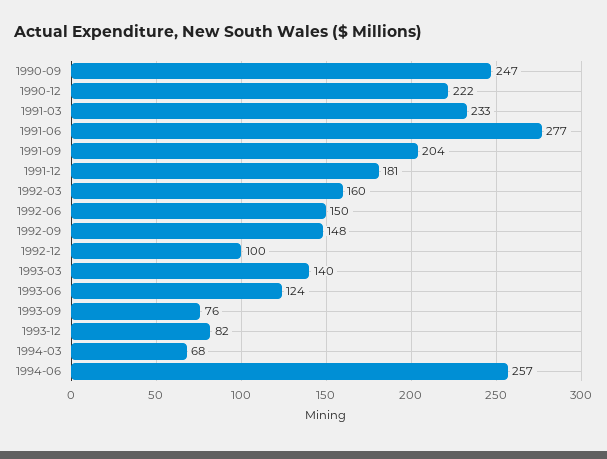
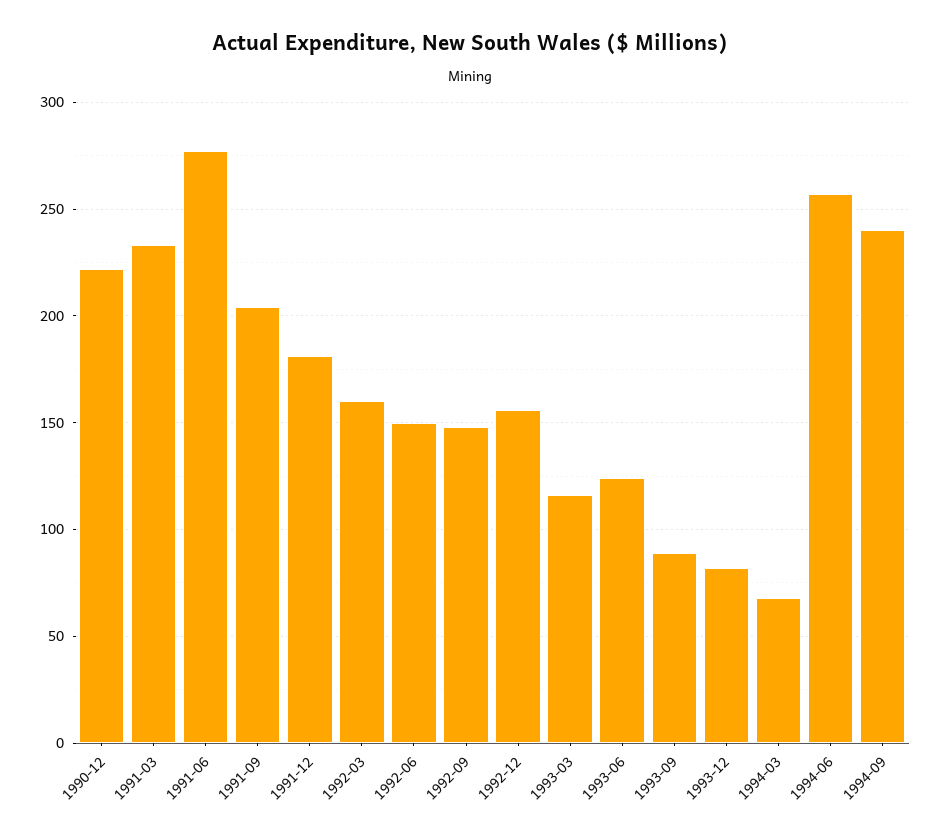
1990-09: 247 -> none
1992-12: 100 -> 155
1993-03: 140 -> 115
1993-09: 76 -> 90
1994-09: none -> 240

